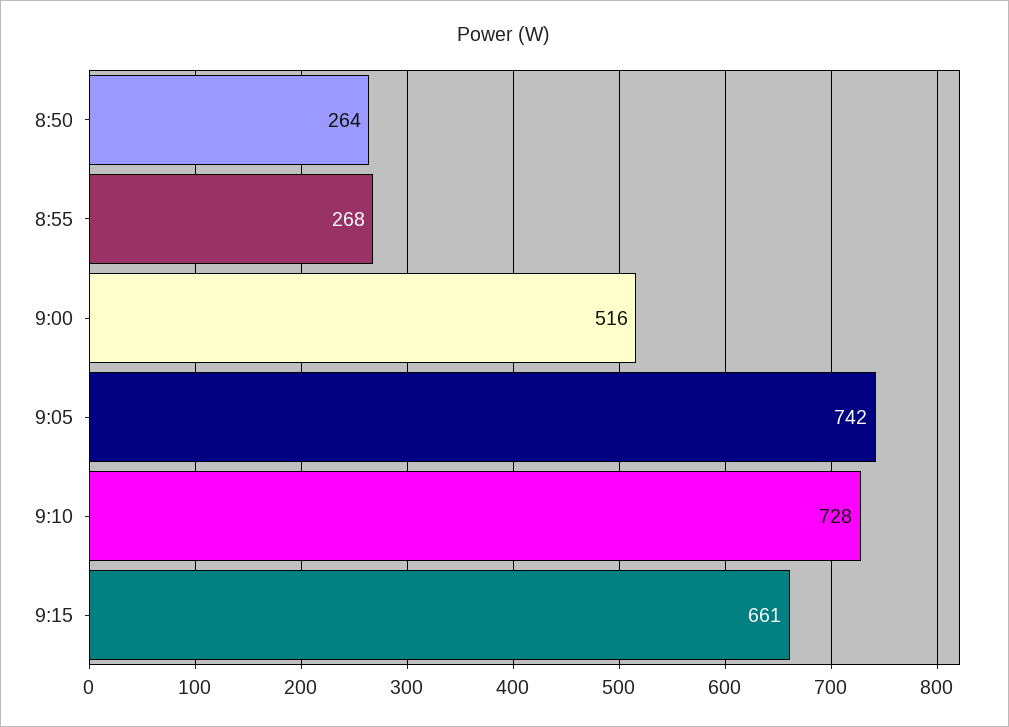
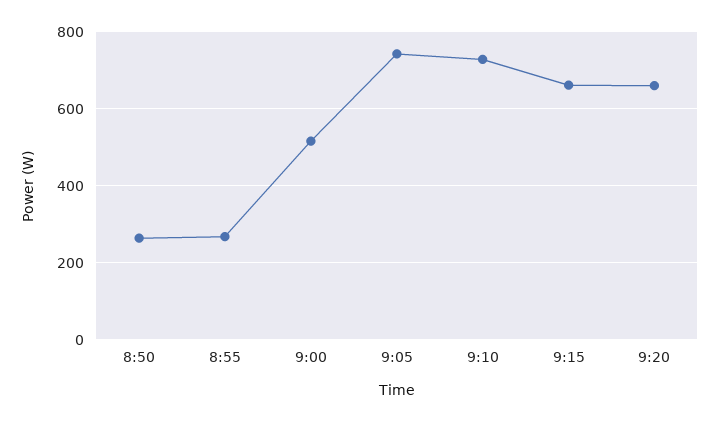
9:20: none -> 660

